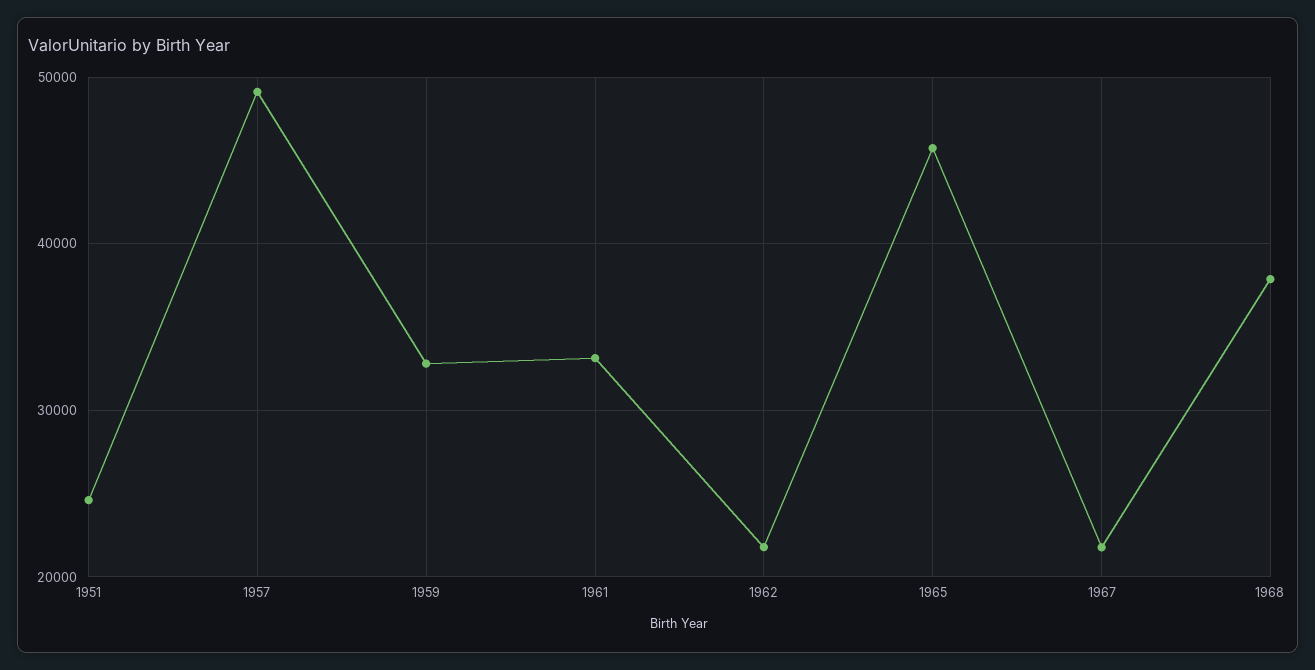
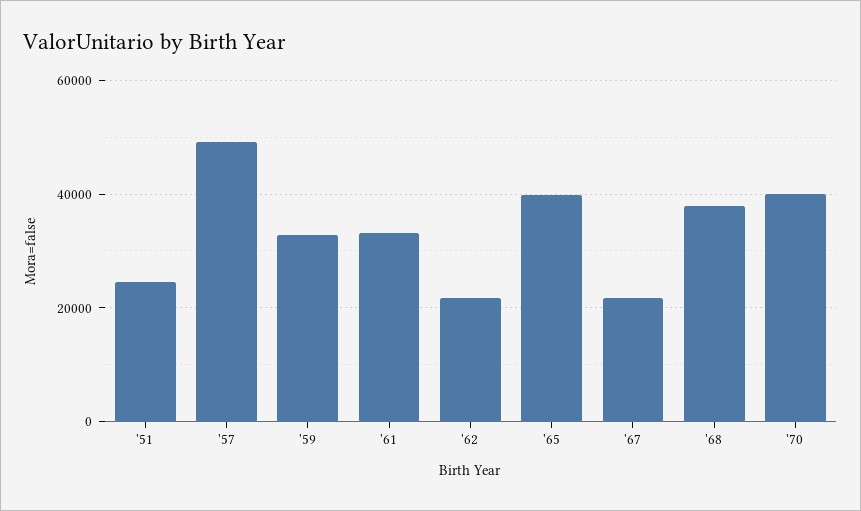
1965: 46000 -> 40000
'70: none -> 40000

